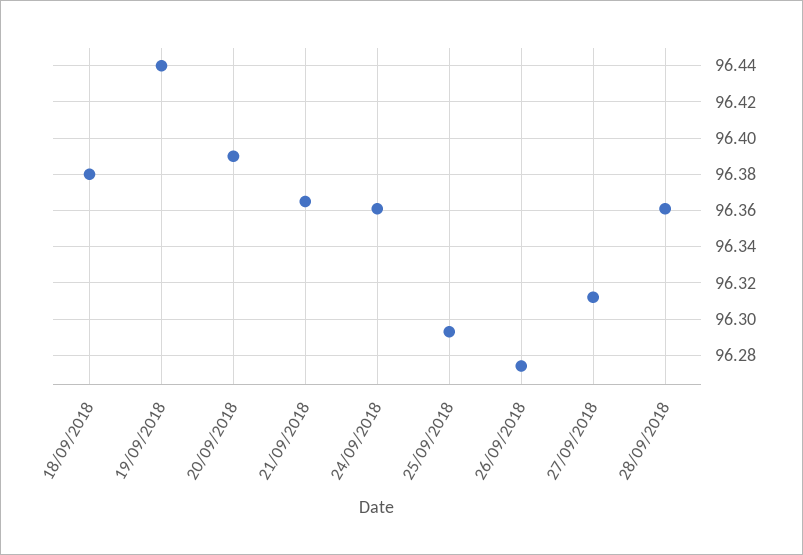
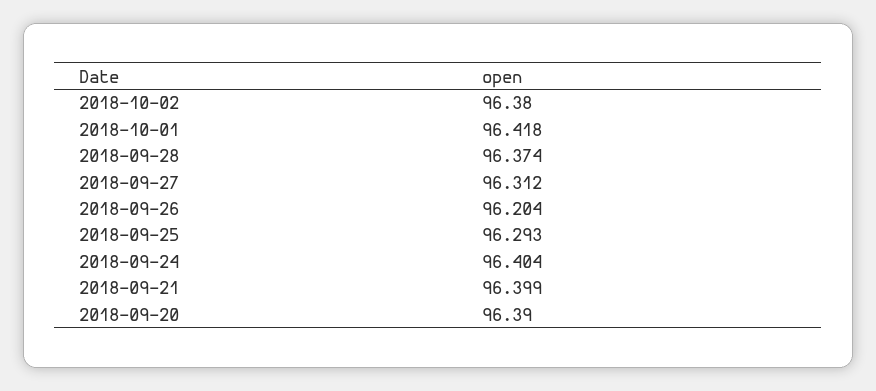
18/09/2018: 96.38 -> none
19/09/2018: 96.44 -> none
21/09/2018: 96.365 -> 96.399
24/09/2018: 96.36 -> 96.404
26/09/2018: 96.275 -> 96.204
28/09/2018: 96.36 -> 96.374
2018-10-02: none -> 96.38
2018-10-01: none -> 96.418

